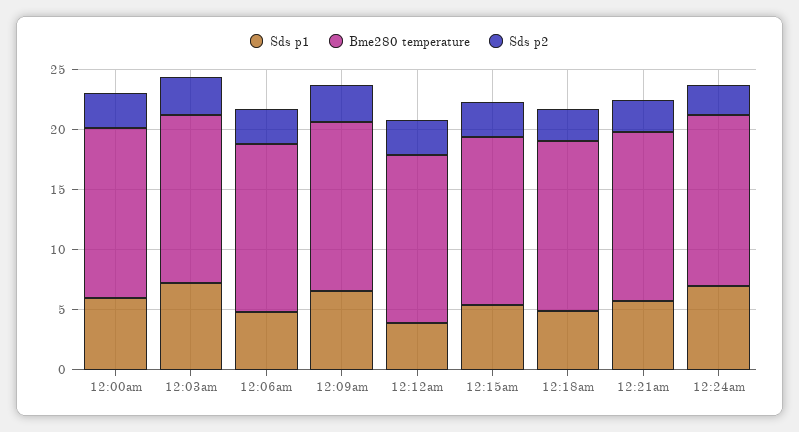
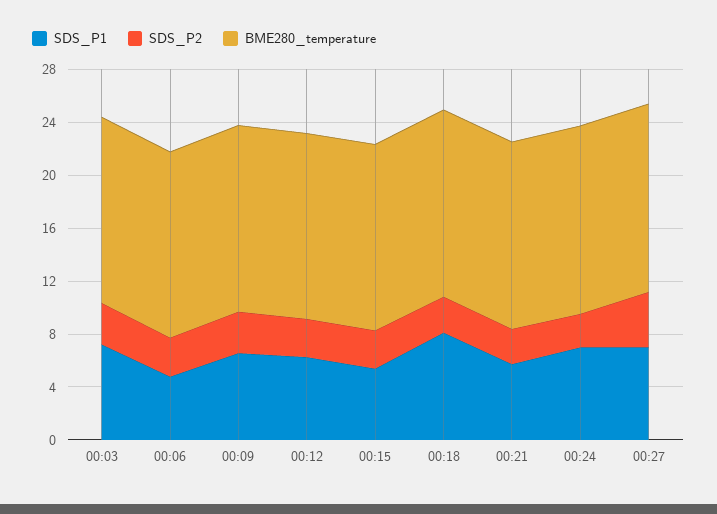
Sds p1, 12:00am: 6 -> none
Bme280 temperature, 12:00am: 14 -> none
Sds p2, 12:00am: 3 -> none
Sds p1, 12:12am: 4 -> 6
Sds p1, 12:18am: 5 -> 8
Sds p1, 00:27: none -> 7
Sds p2, 00:27: none -> 4
Bme280 temperature, 00:27: none -> 14

